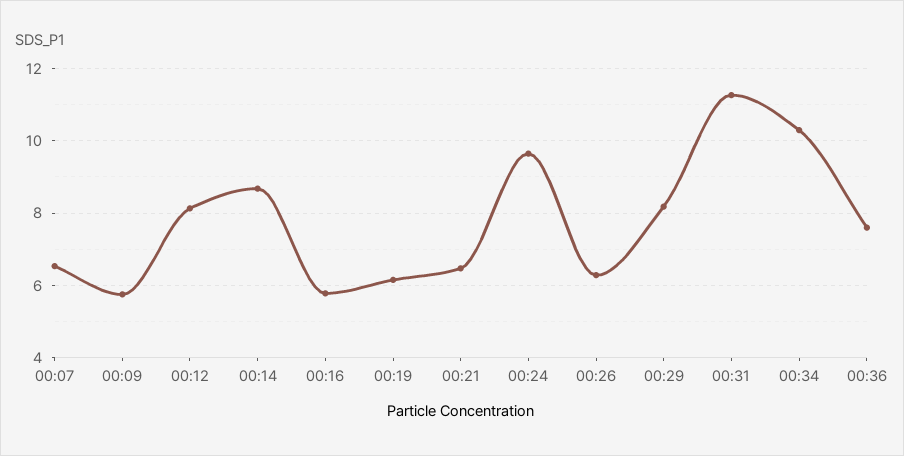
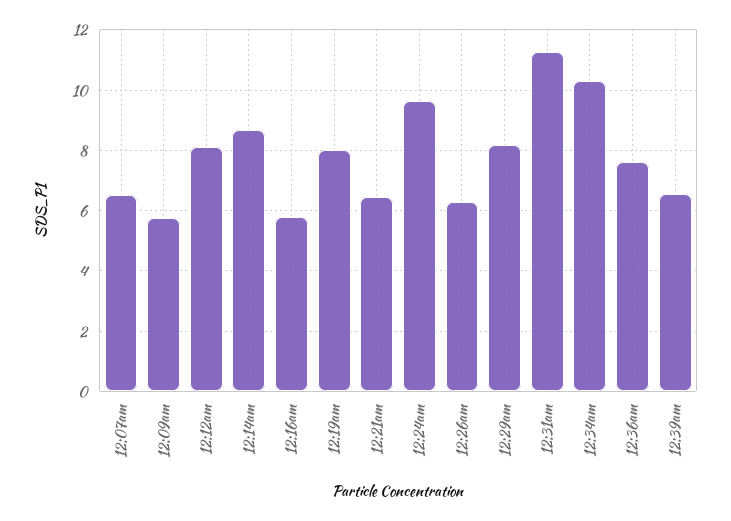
00:19: 6.2 -> 8
12:39am: none -> 6.6

